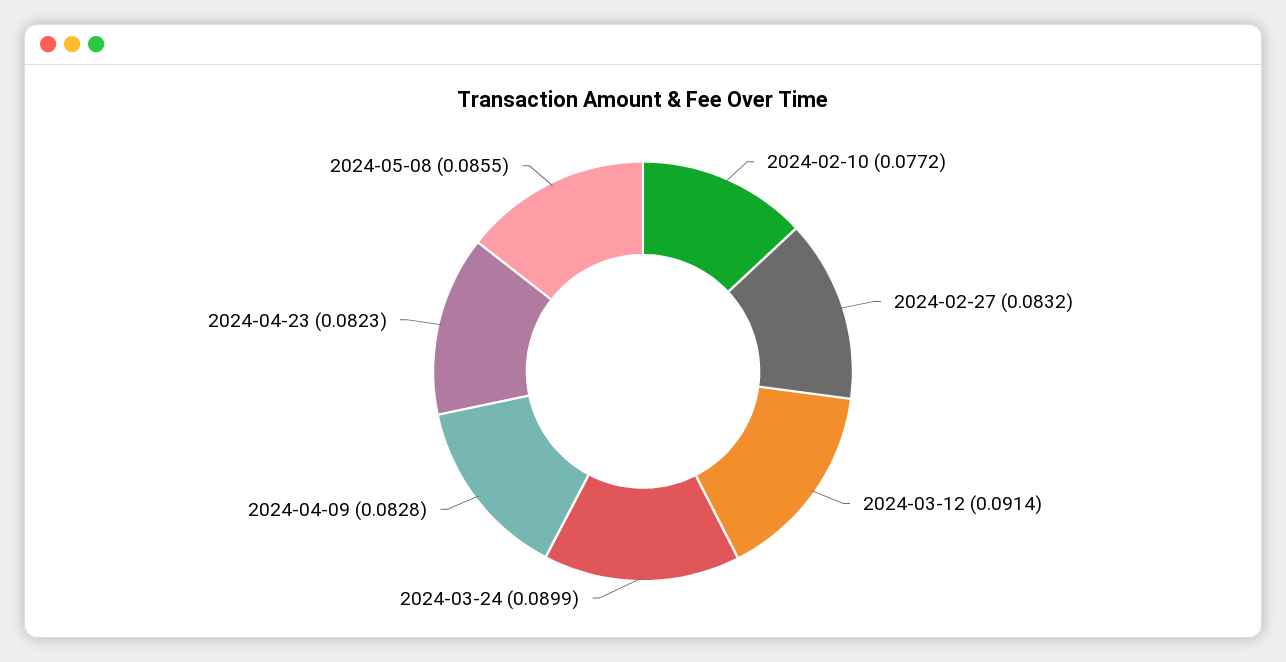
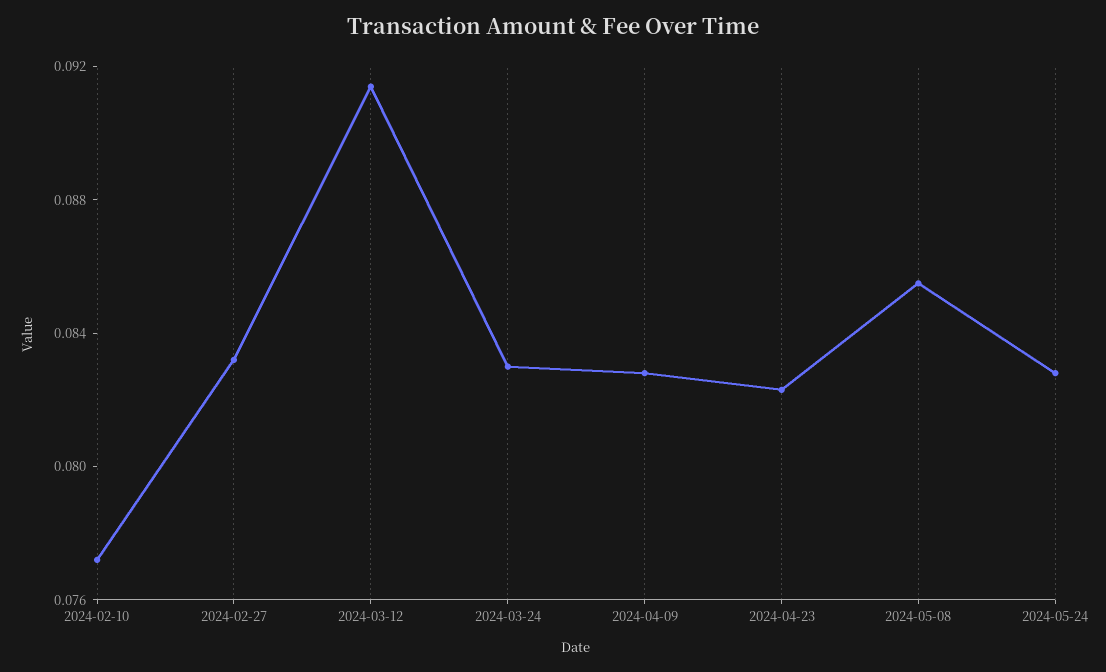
2024-03-24: 0.0899 -> 0.083
2024-05-24: none -> 0.083

